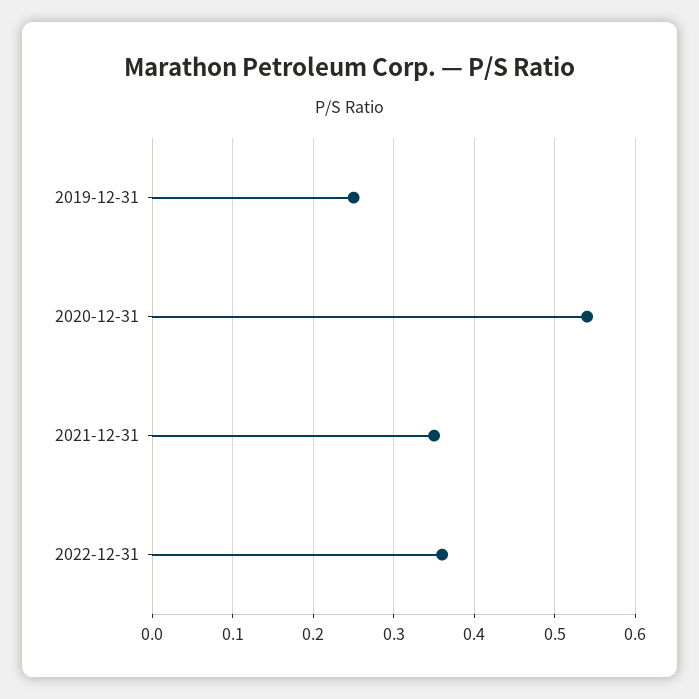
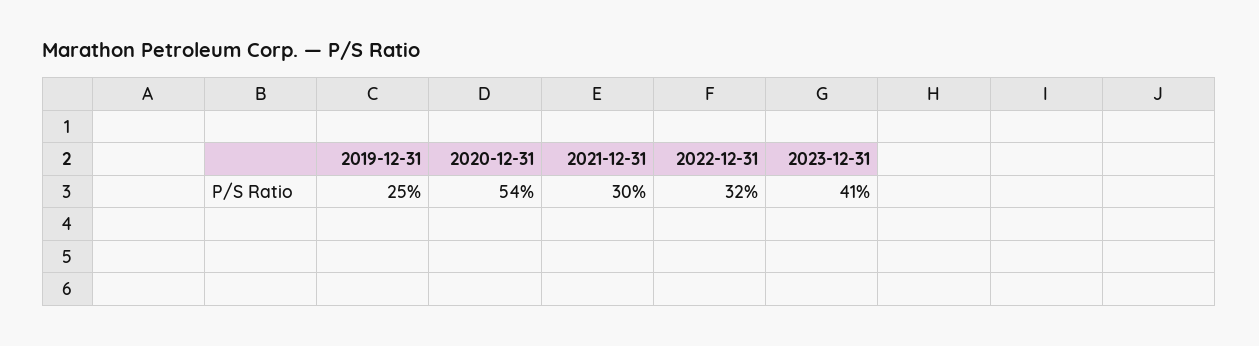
2021-12-31: 0.35 -> 0.3
2022-12-31: 0.36 -> 0.32
2023-12-31: none -> 0.41

